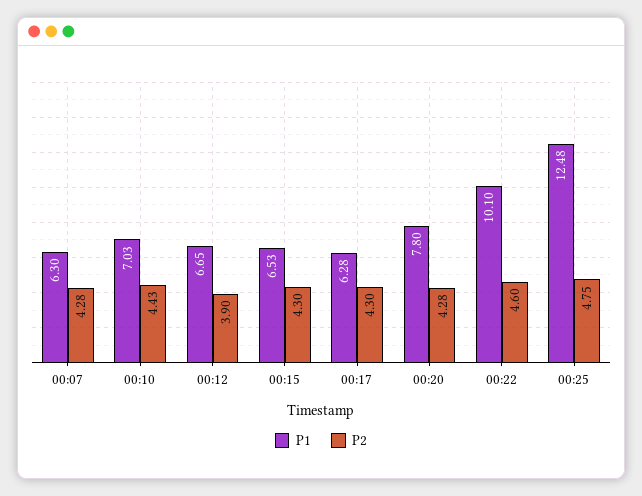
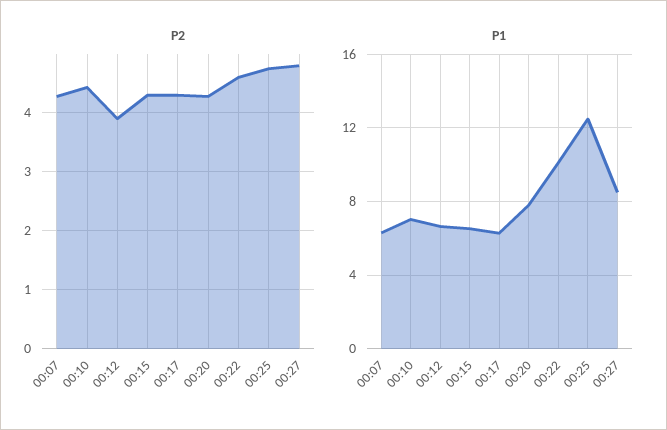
P2, 00:27: none -> 4.8
P1, 00:27: none -> 8.5

